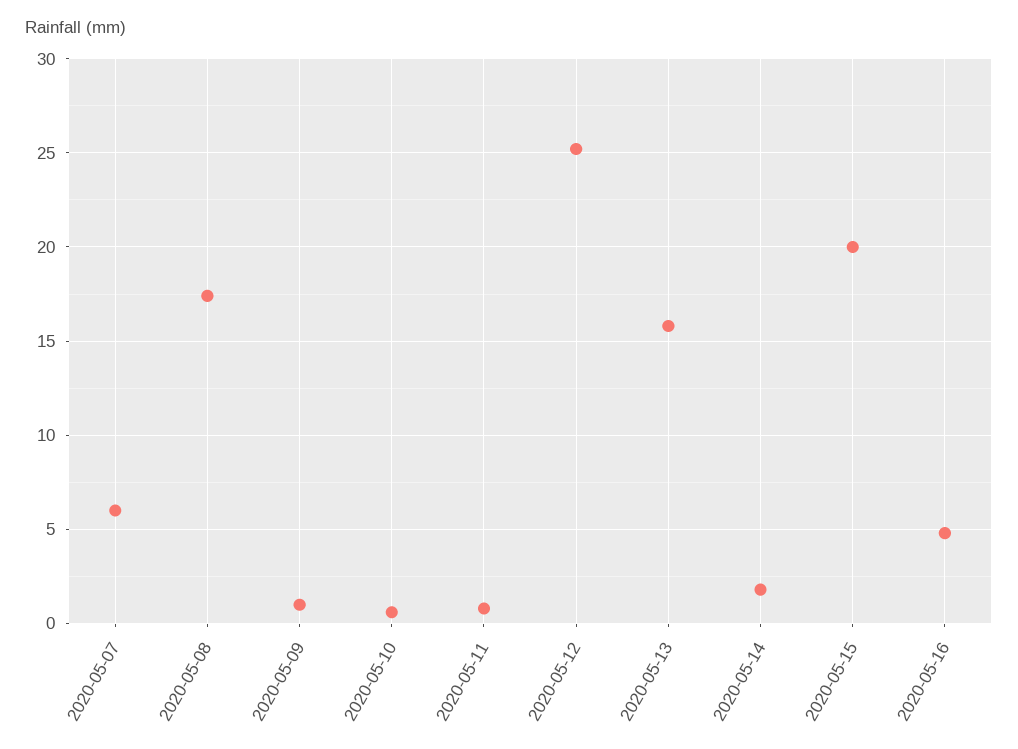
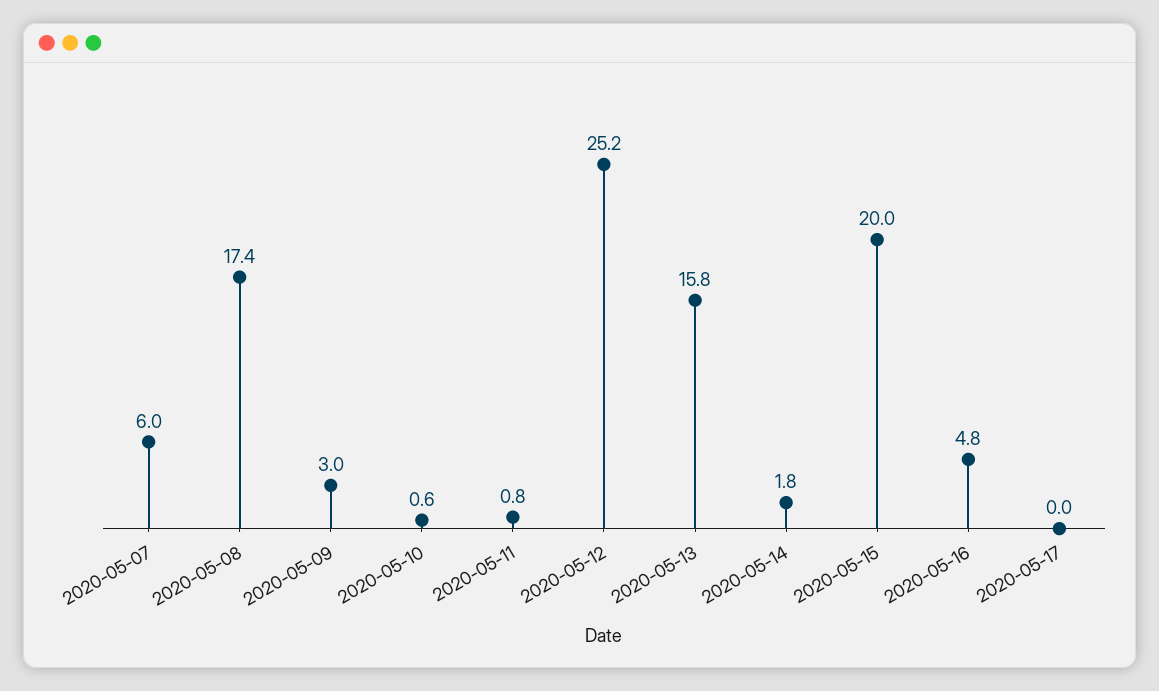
2020-05-09: 1 -> 3
2020-05-17: none -> 0

